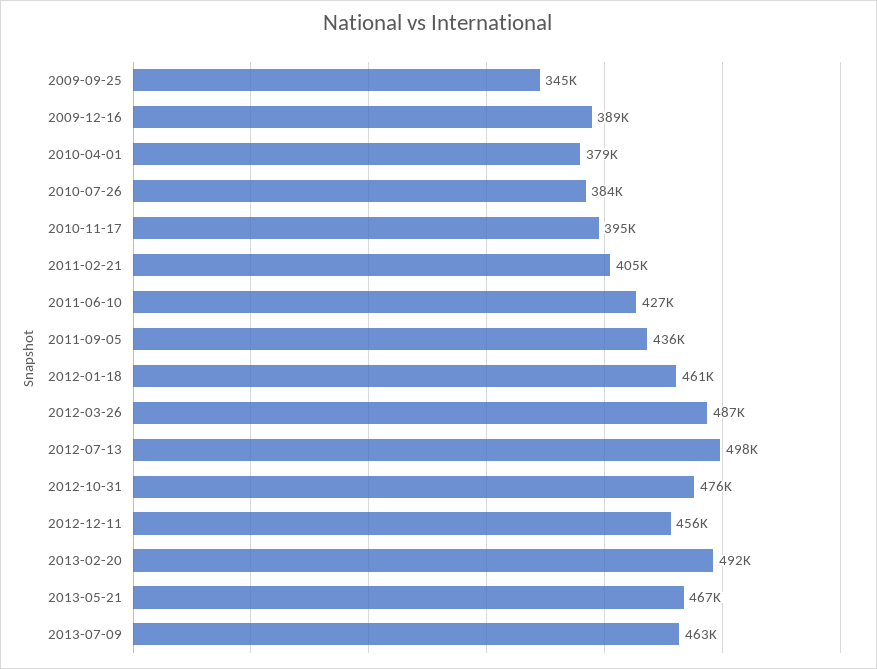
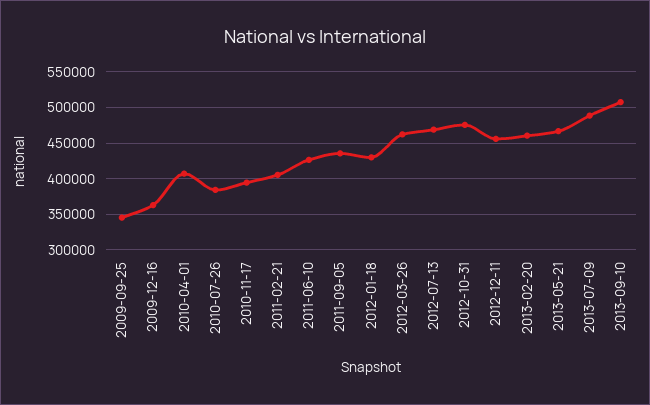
2009-12-16: 389000 -> 360000
2010-04-01: 379000 -> 410000
2012-01-18: 461000 -> 430000
2012-03-26: 487000 -> 460000
2012-07-13: 498000 -> 470000
2013-02-20: 492000 -> 460000
2013-07-09: 463000 -> 490000
2013-09-10: none -> 510000

